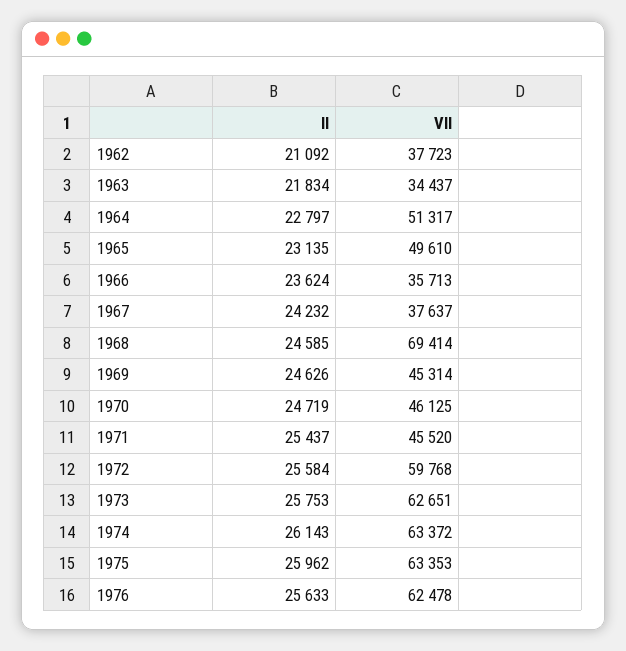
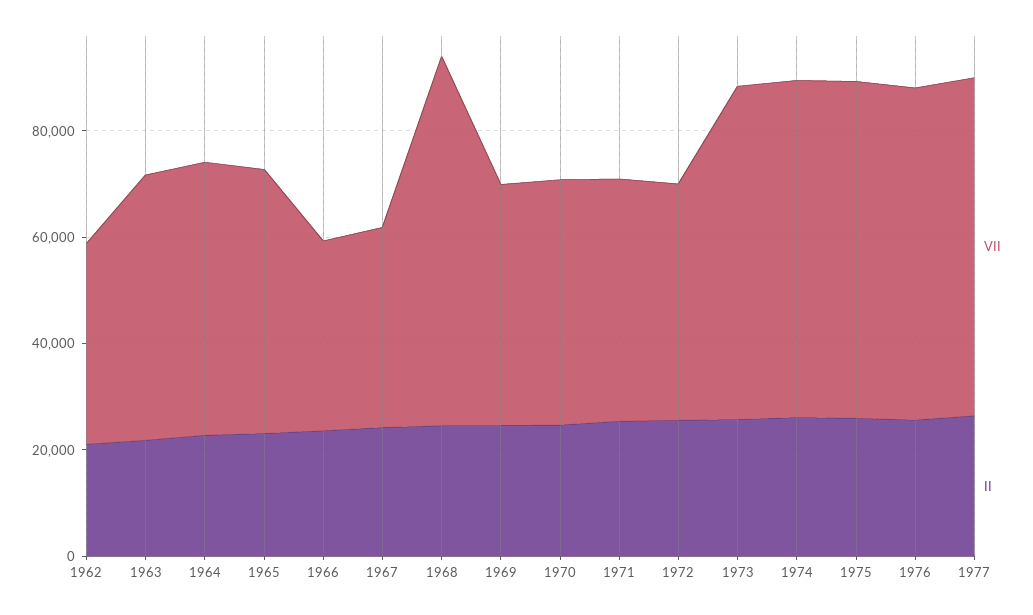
VII, 1963: 34437 -> 50000
VII, 1972: 59768 -> 45000
VII, 1977: none -> 65000
II, 1977: none -> 25000

